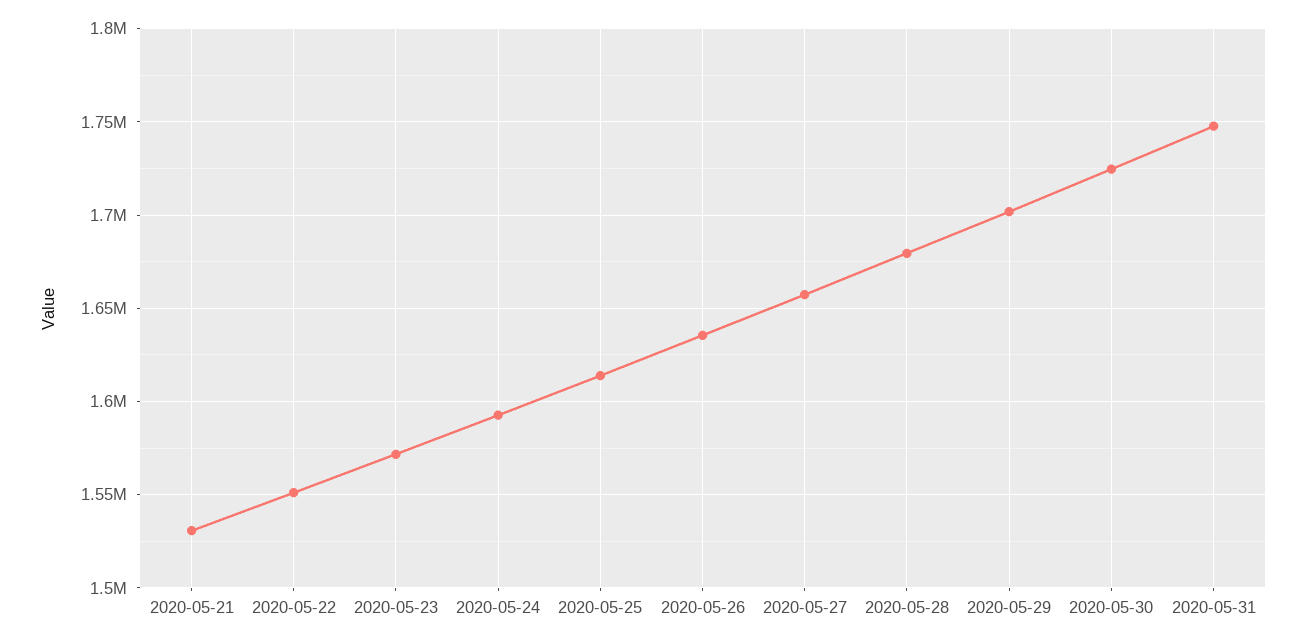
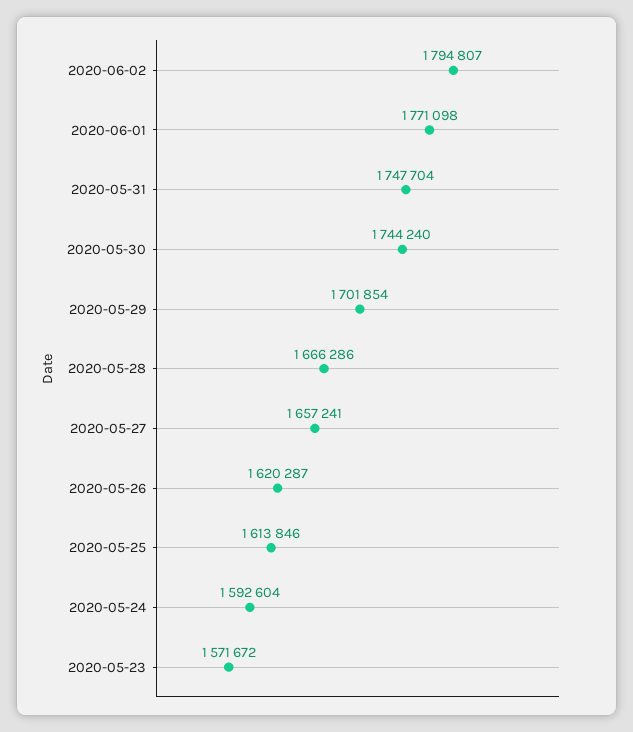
2020-05-21: 1530000 -> none
2020-05-22: 1550000 -> none
2020-05-26: 1635000 -> 1620287
2020-05-28: 1680000 -> 1666286
2020-05-30: 1725000 -> 1744240
2020-06-02: none -> 1794807
2020-06-01: none -> 1771098

